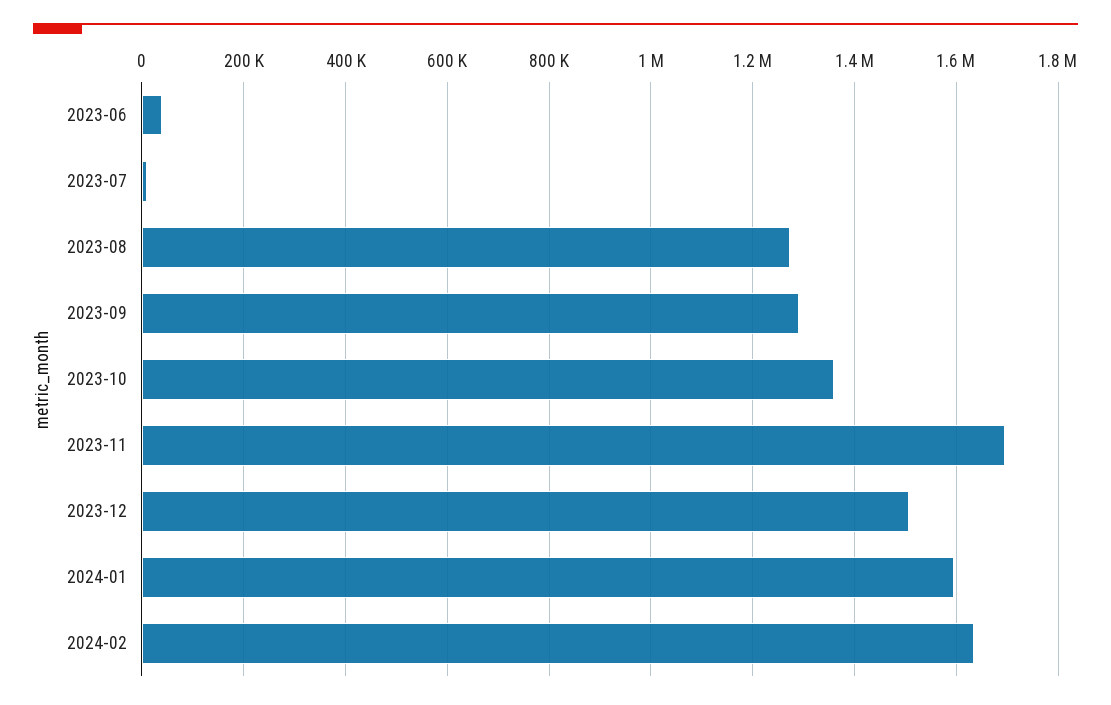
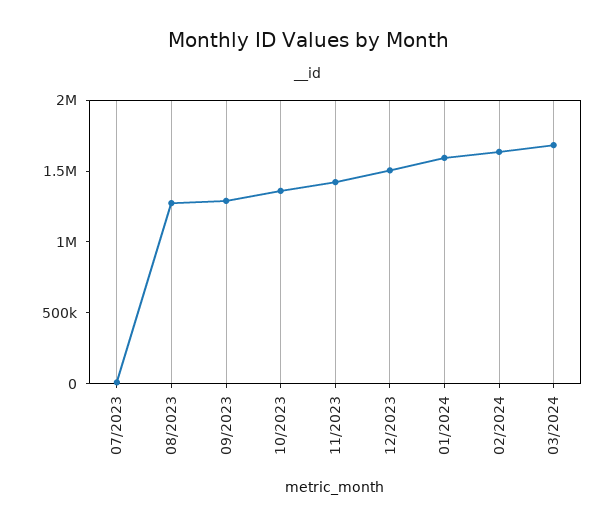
2023-06: 40000 -> none
2023-11: 1700000 -> 1400000
03/2024: none -> 1700000

